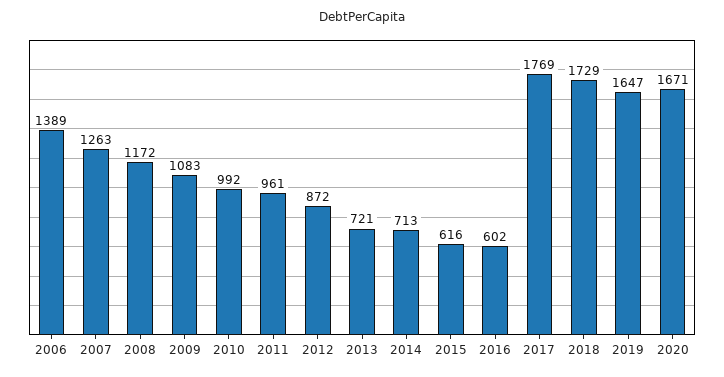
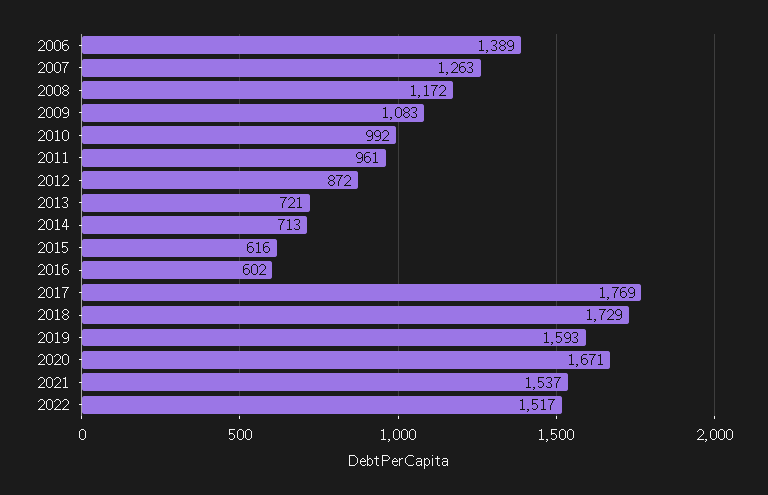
2019: 1647 -> 1593
2021: none -> 1537
2022: none -> 1517

